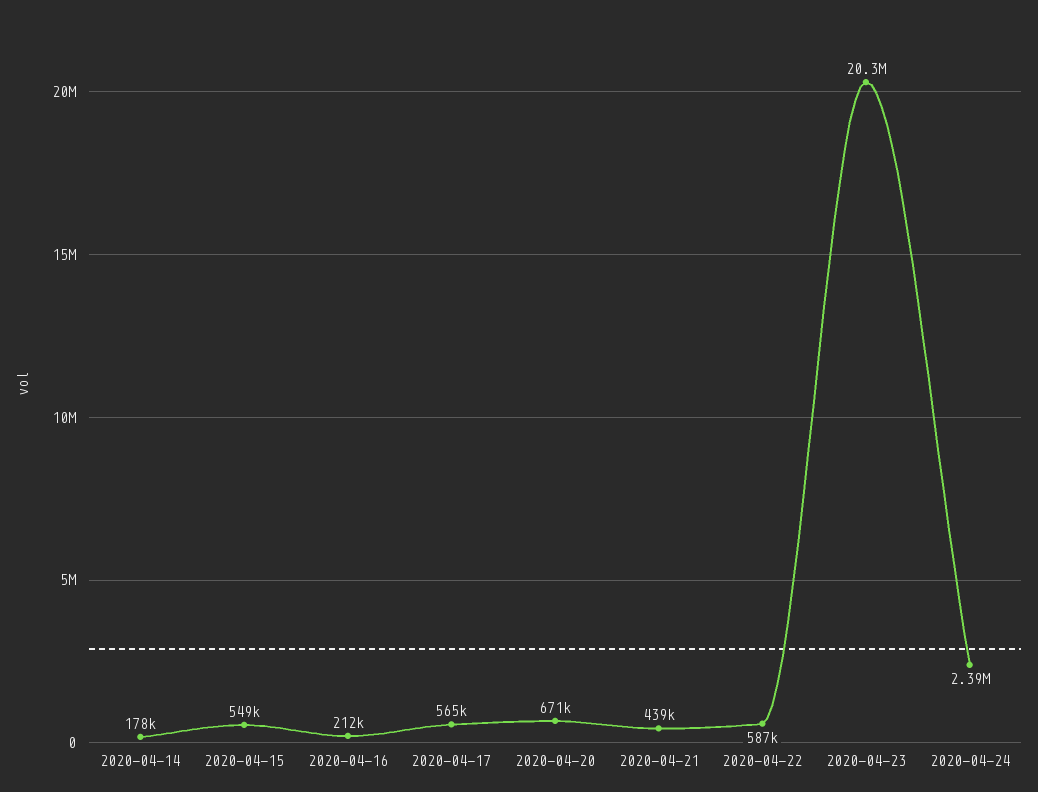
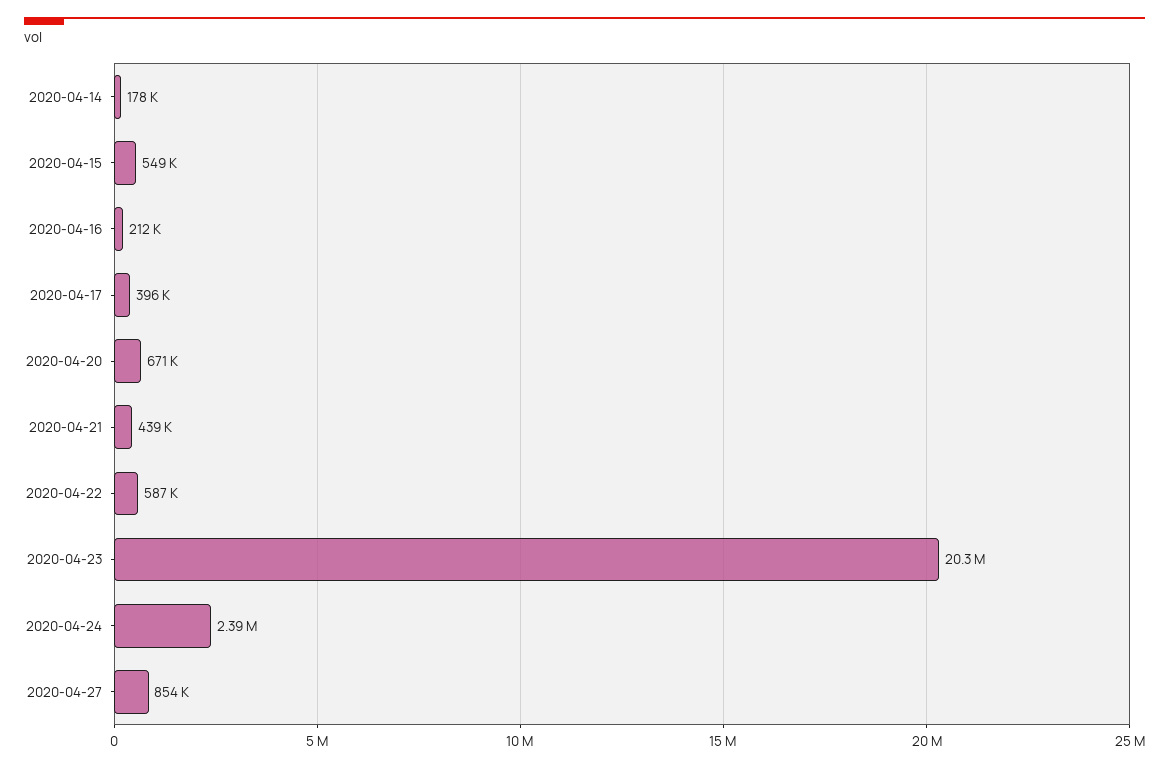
2020-04-17: 565000 -> 396000
2020-04-27: none -> 854000

